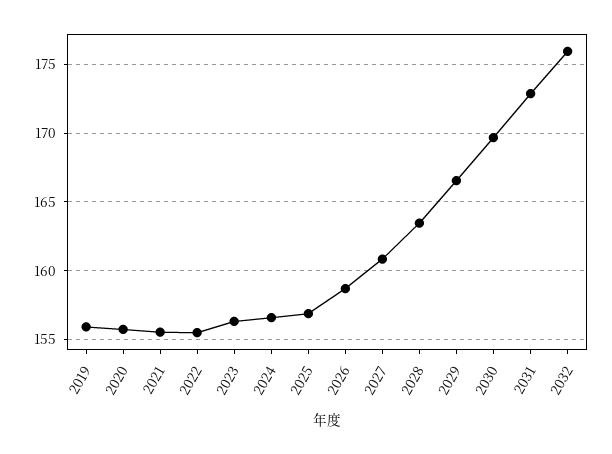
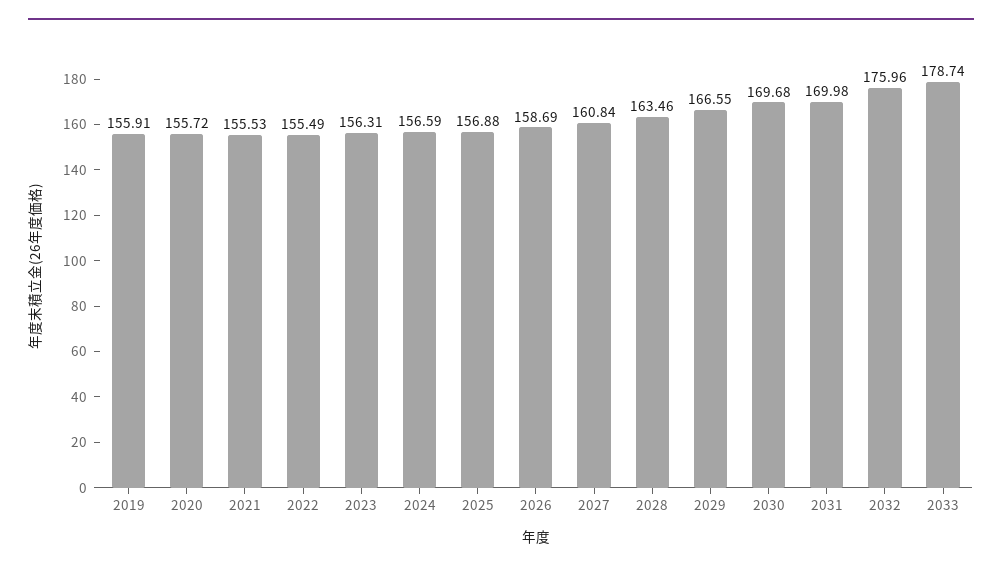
2031: 173 -> 169.98
2033: none -> 178.74

